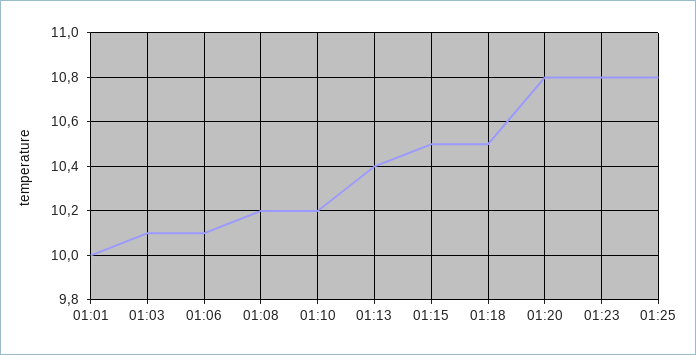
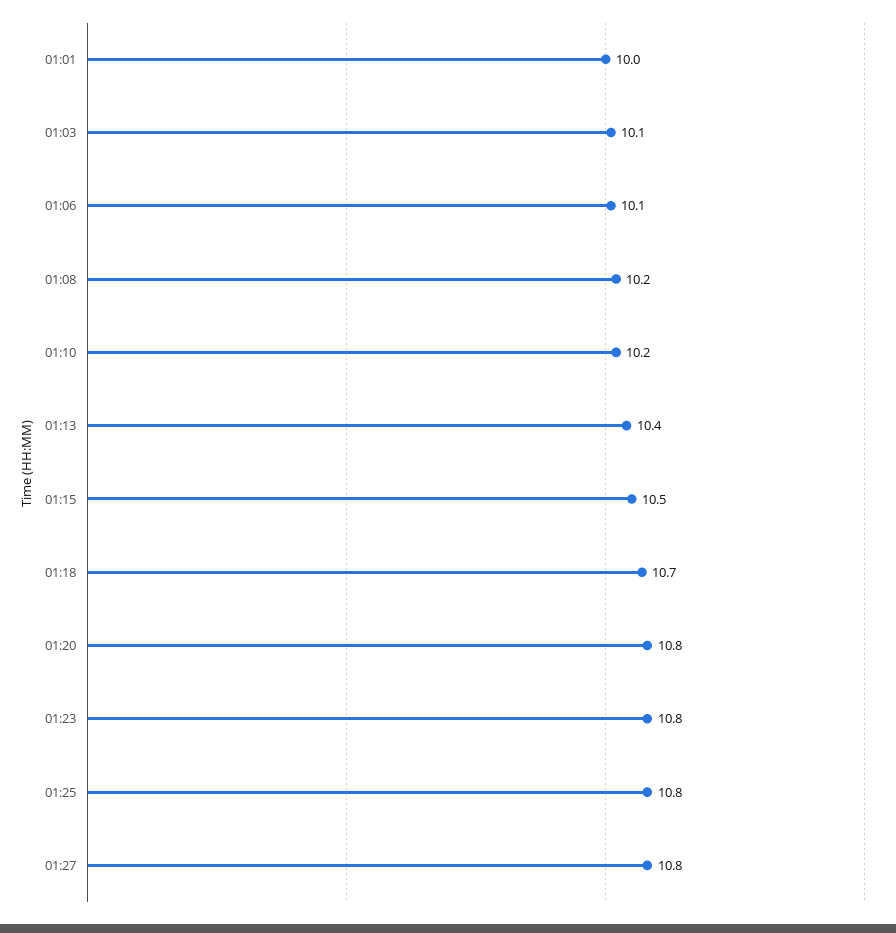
01:18: 10.5 -> 10.7
01:27: none -> 10.8

